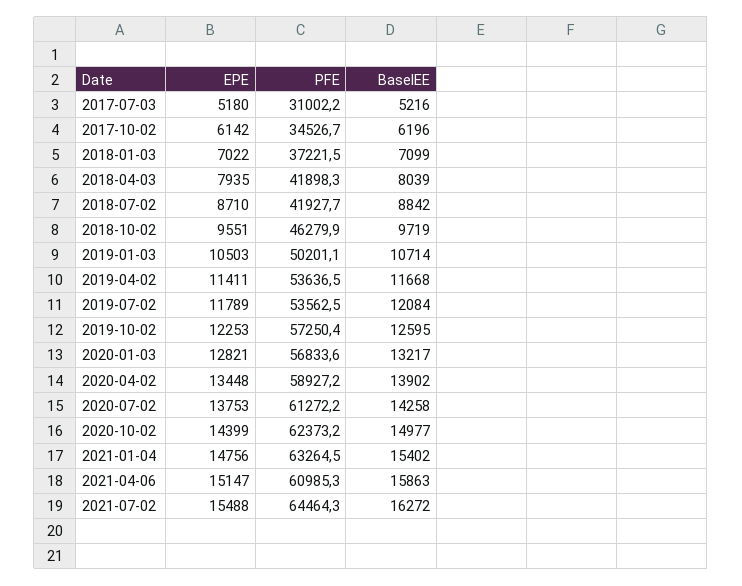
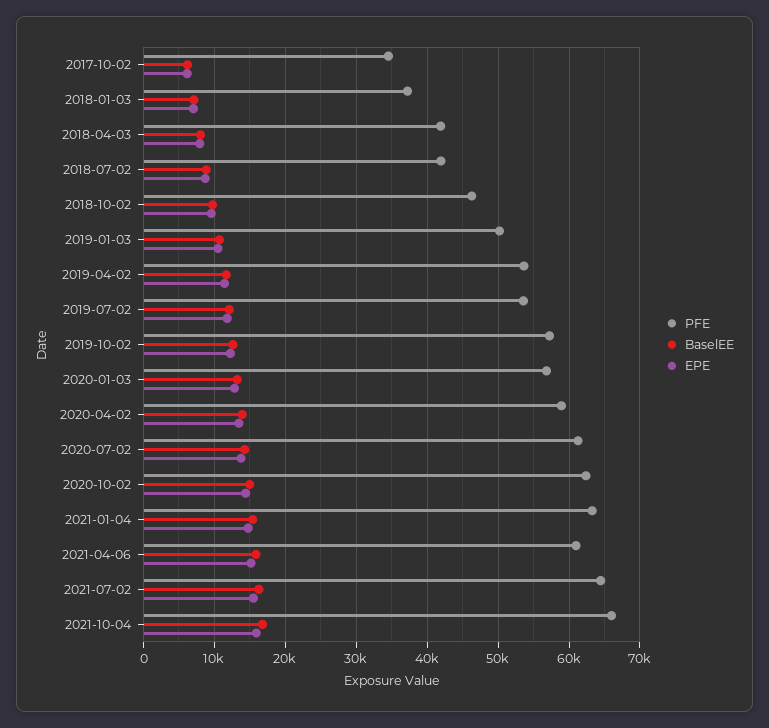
EPE, 2017-07-03: 5180 -> none
PFE, 2017-07-03: 31002.2 -> none
BaselEE, 2017-07-03: 5216 -> none
PFE, 2021-10-04: none -> 66000
BaselEE, 2021-10-04: none -> 17000
EPE, 2021-10-04: none -> 16000

